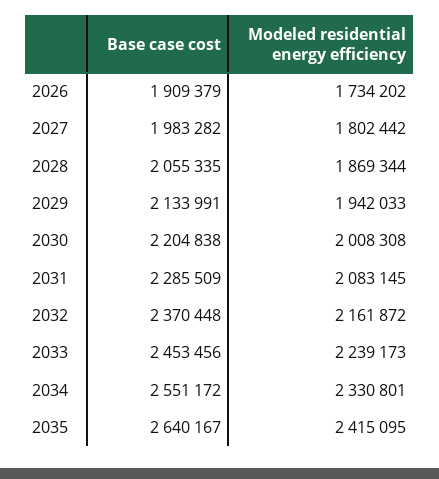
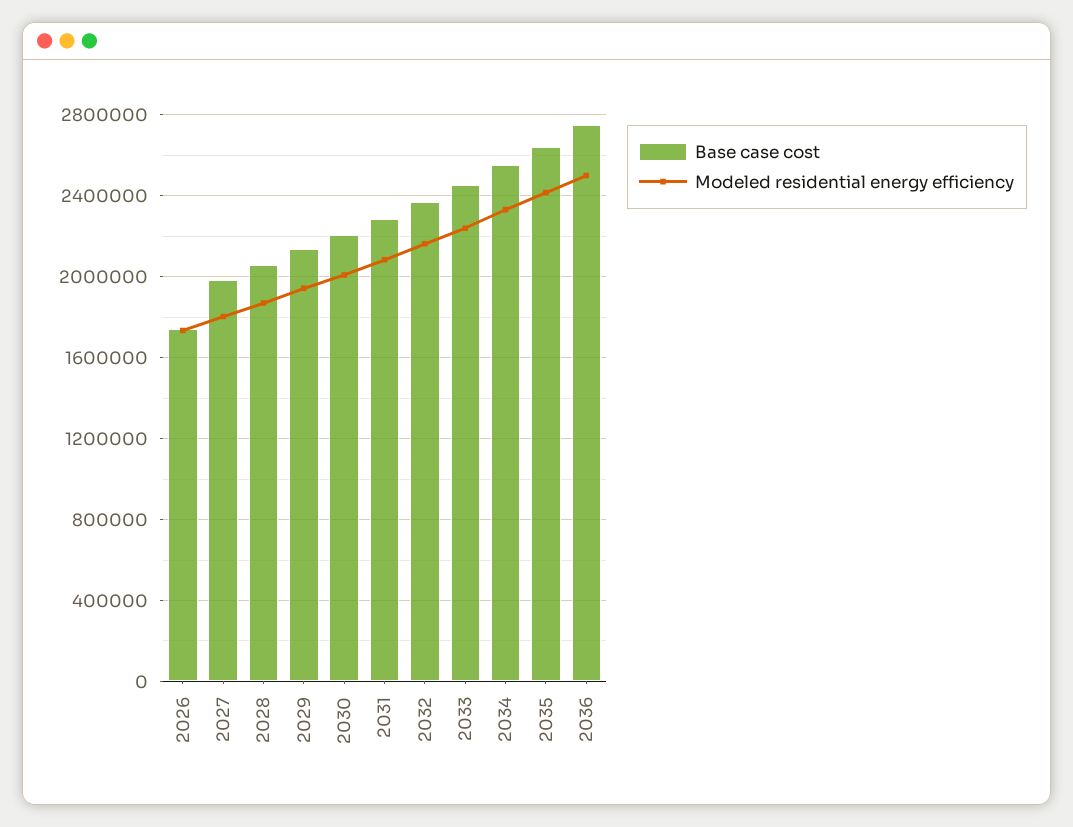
Base case cost, 2026: 1909379 -> 1750000
Base case cost, 2036: none -> 2750000
Modeled residential energy efficiency, 2036: none -> 2500000

